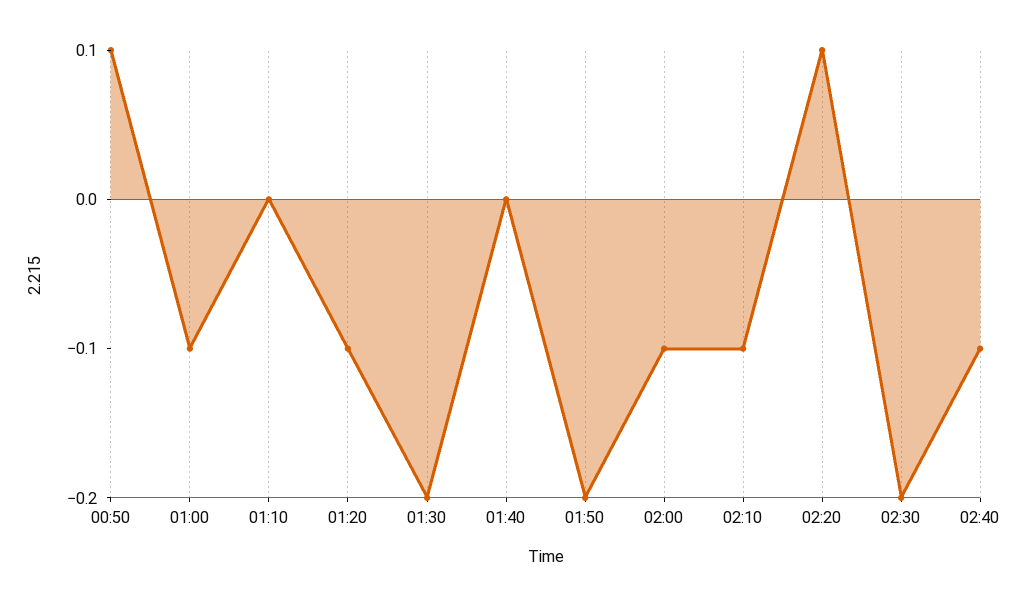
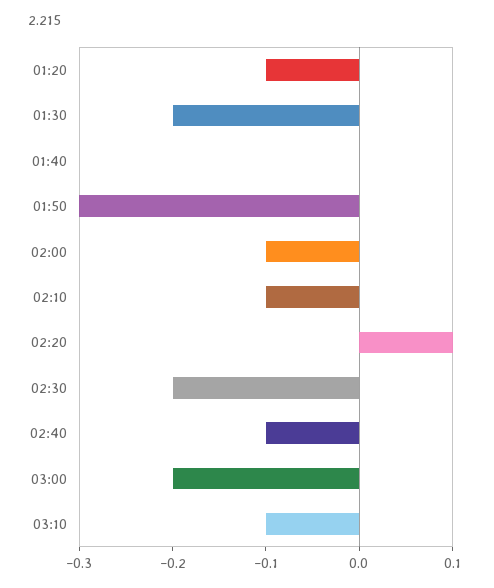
00:50: 0.1 -> none
01:00: -0.1 -> none
01:10: 0 -> none
01:50: -0.2 -> -0.3
03:00: none -> -0.2
03:10: none -> -0.1

